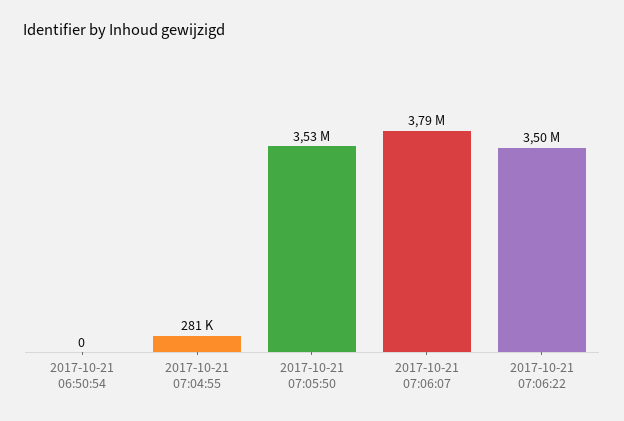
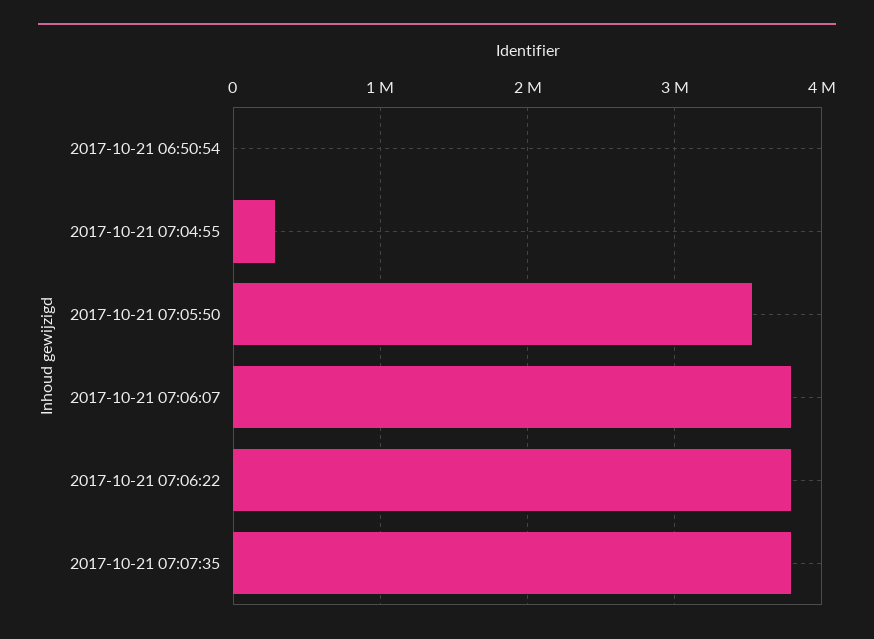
2017-10-21 07:06:22: 3500000 -> 3800000
2017-10-21 07:07:35: none -> 3800000

